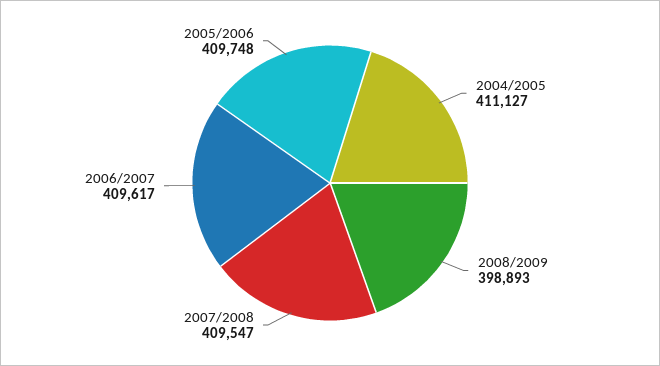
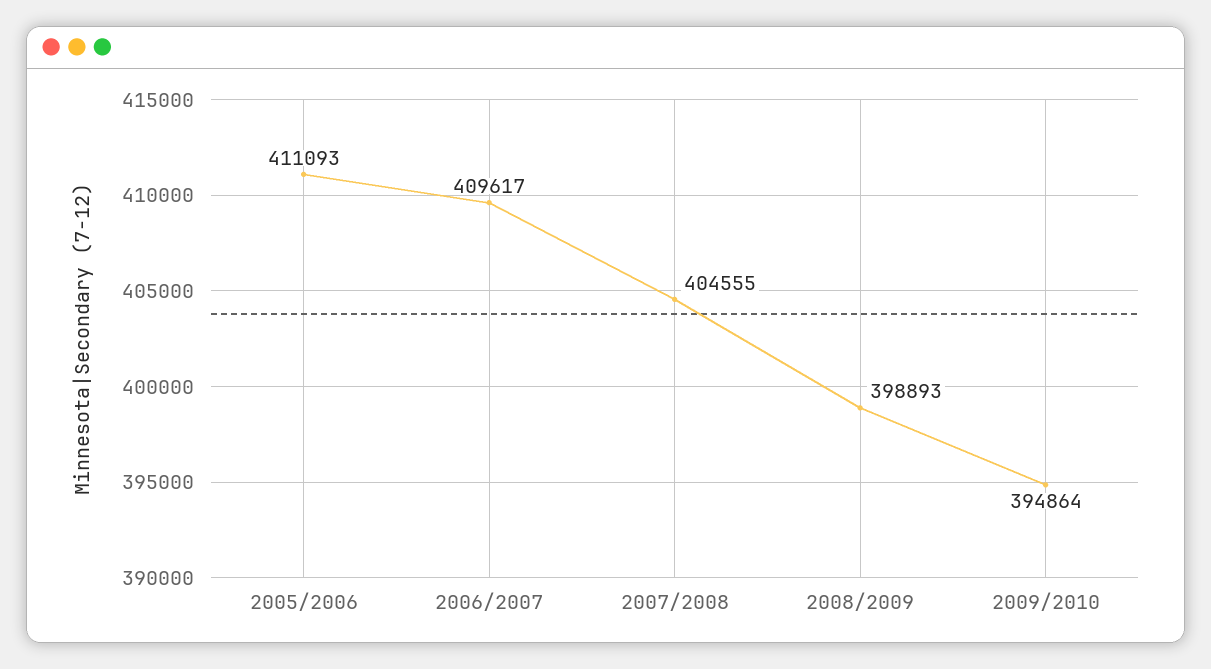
2004/2005: 411127 -> none
2007/2008: 409547 -> 404555
2005/2006: 409748 -> 411093
2009/2010: none -> 394864

